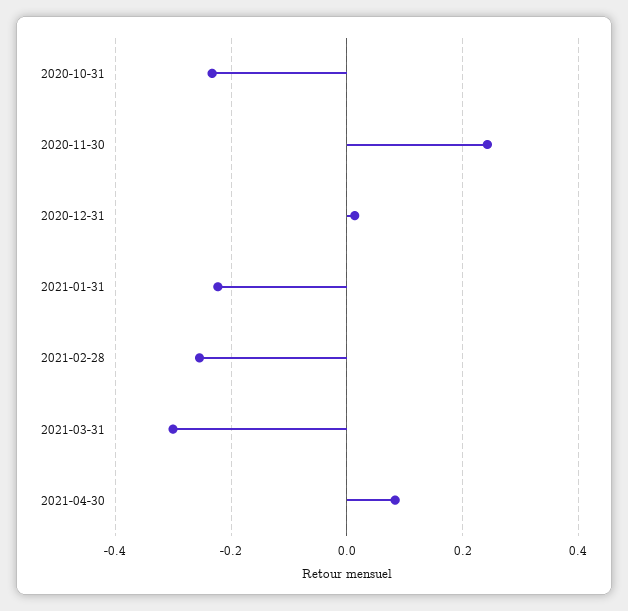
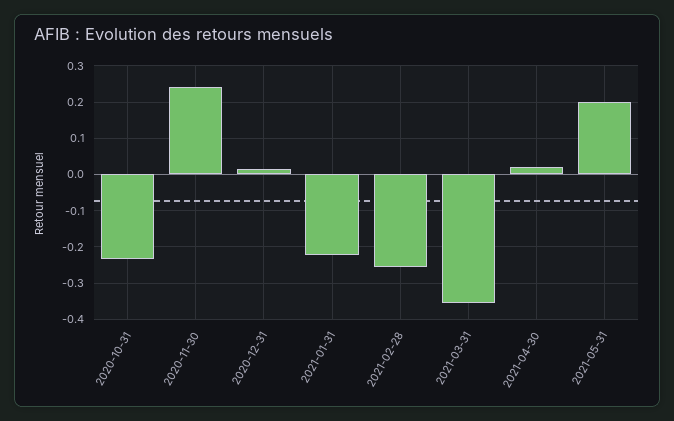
2021-03-31: -0.3 -> -0.36
2021-04-30: 0.08 -> 0.02
2021-05-31: none -> 0.2

